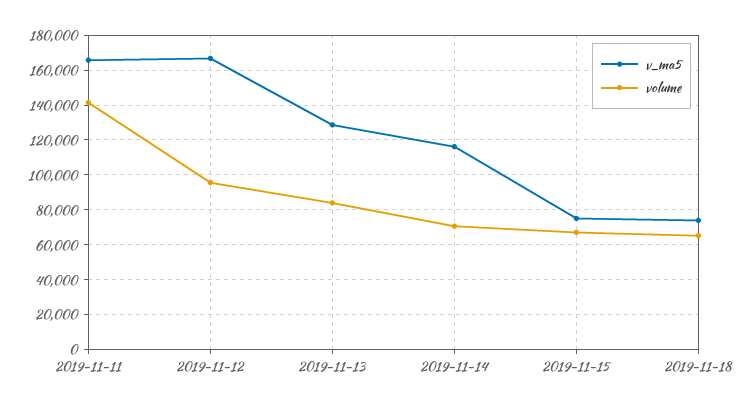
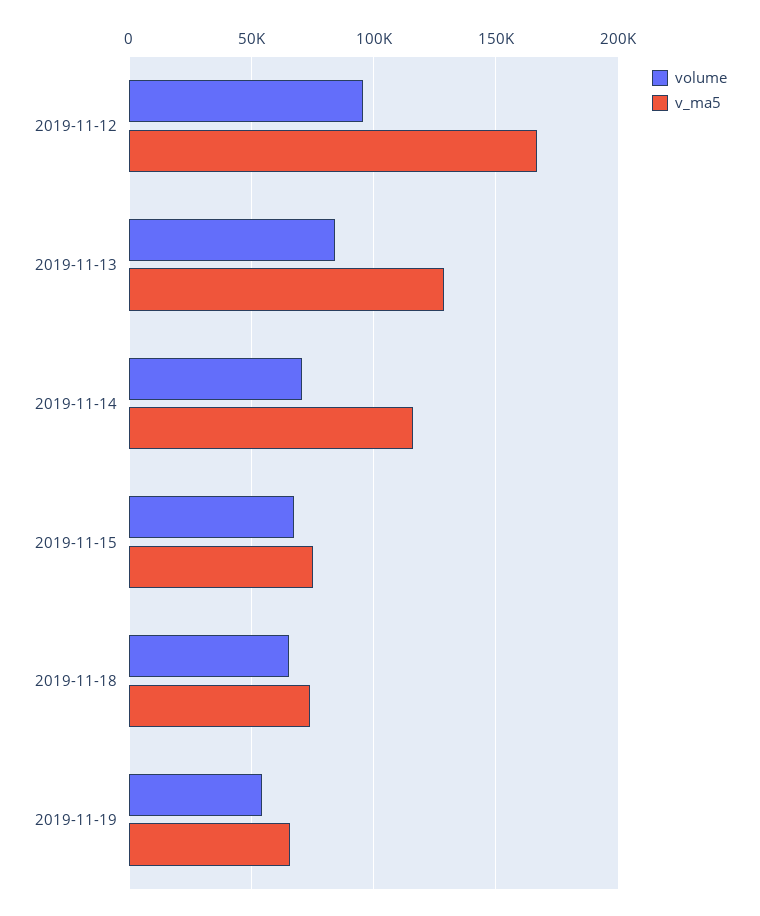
v_ma5, 2019-11-11: 165000 -> none
volume, 2019-11-11: 140000 -> none
volume, 2019-11-19: none -> 55000
v_ma5, 2019-11-19: none -> 65000

